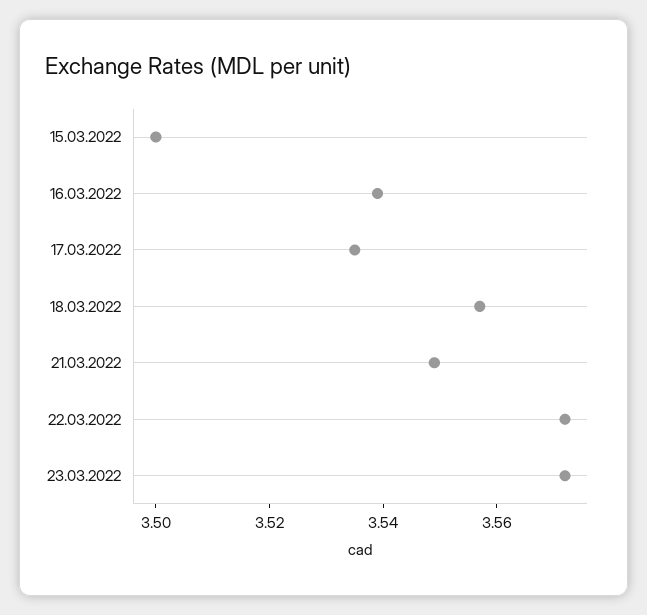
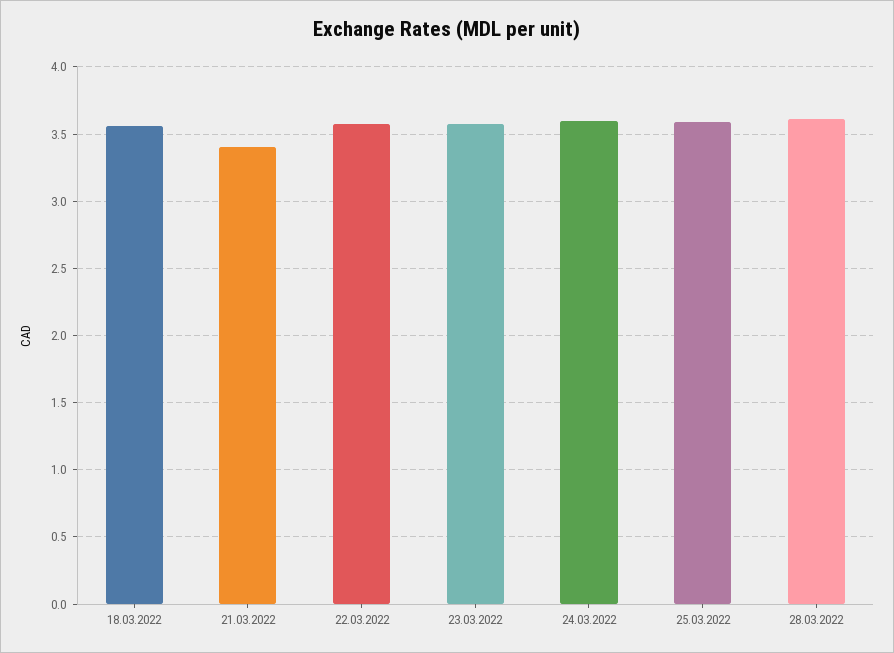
15.03.2022: 3.5 -> none
16.03.2022: 3.54 -> none
17.03.2022: 3.535 -> none
21.03.2022: 3.55 -> 3.4
24.03.2022: none -> 3.6
25.03.2022: none -> 3.6
28.03.2022: none -> 3.6

